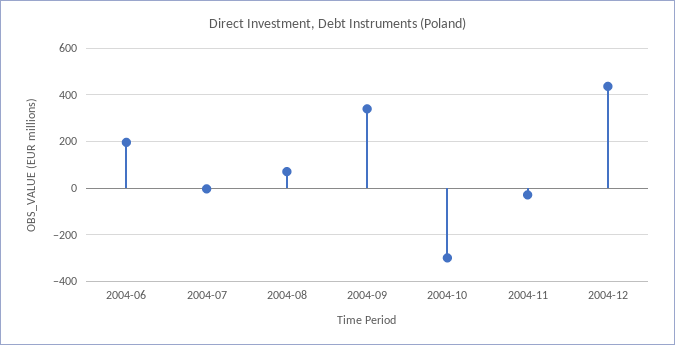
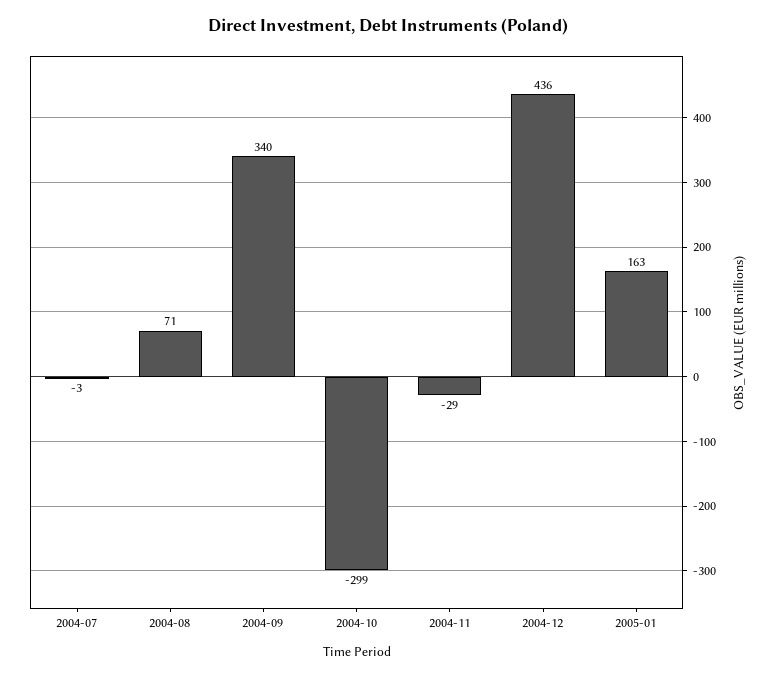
2004-06: 200 -> none
2005-01: none -> 163

